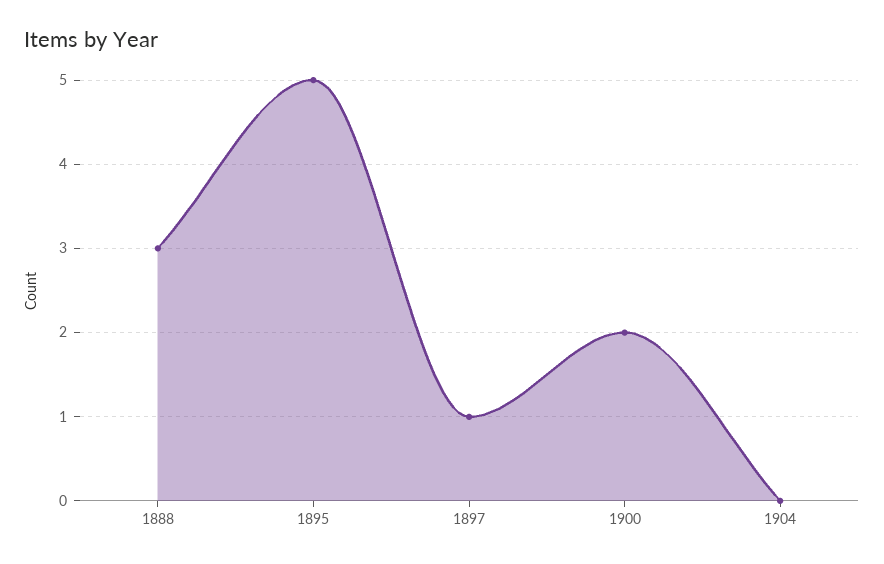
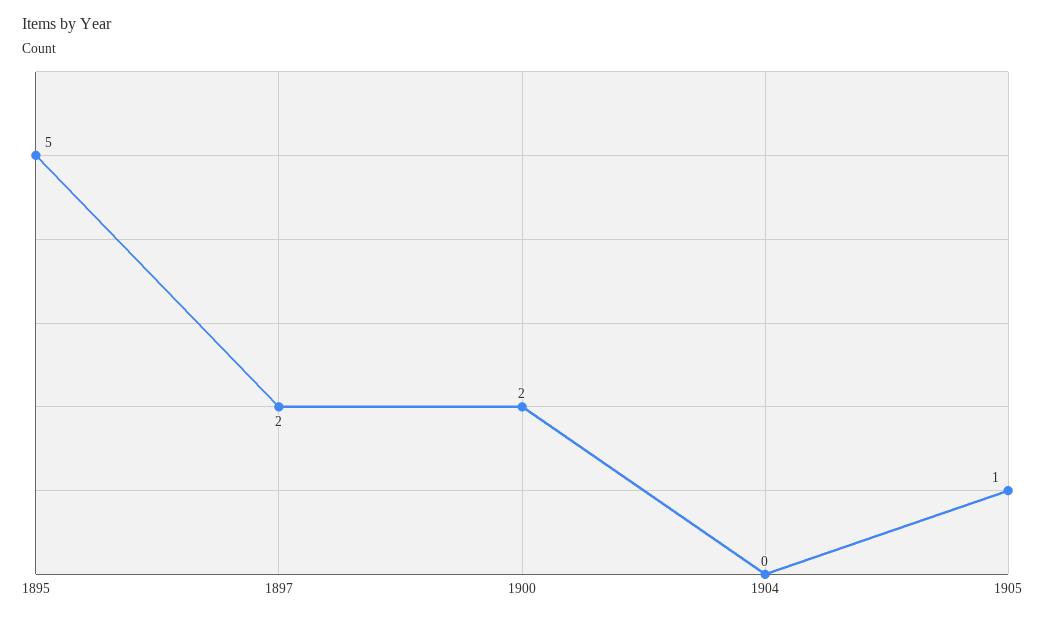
1888: 3 -> none
1897: 1 -> 2
1905: none -> 1

